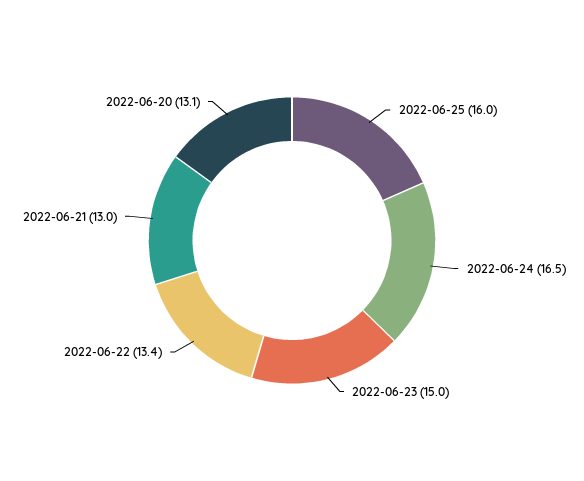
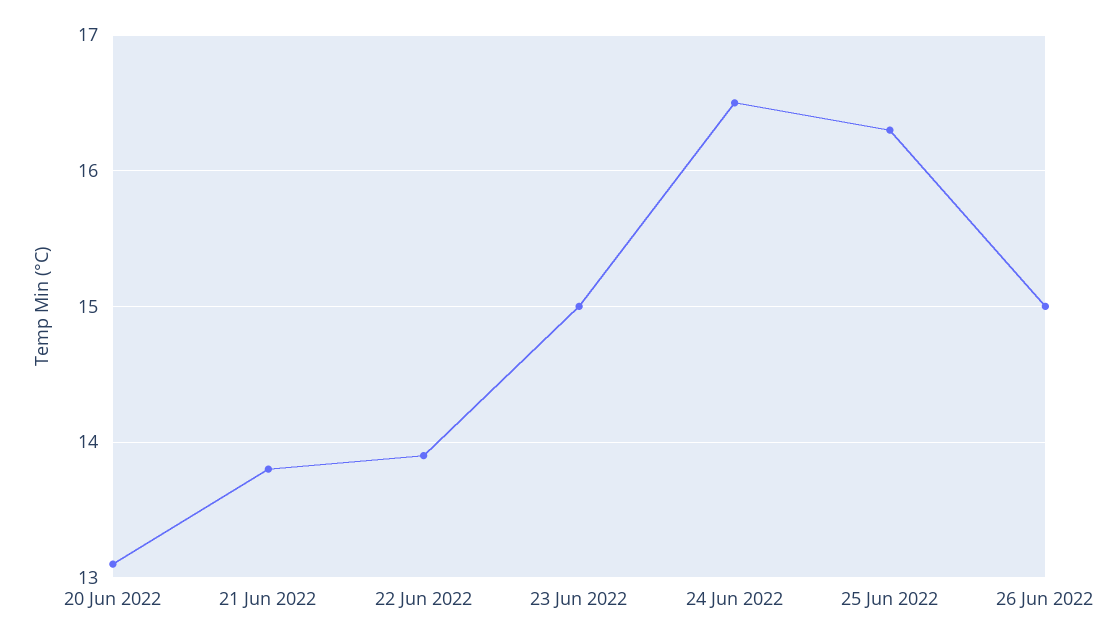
2022-06-25: 16 -> 16.3
2022-06-22: 13.4 -> 13.9
2022-06-21: 13 -> 13.8
26 Jun 2022: none -> 15

